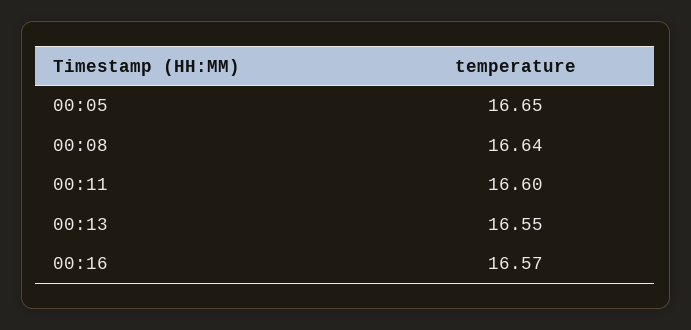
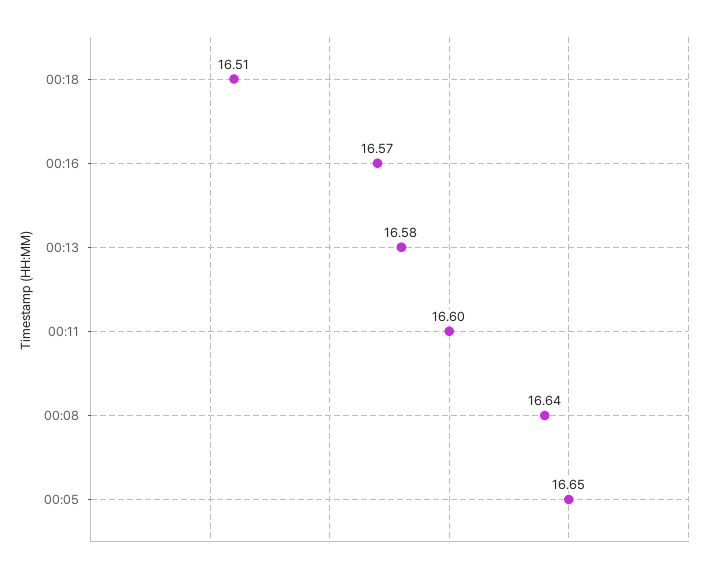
00:13: 16.55 -> 16.58
00:18: none -> 16.51

